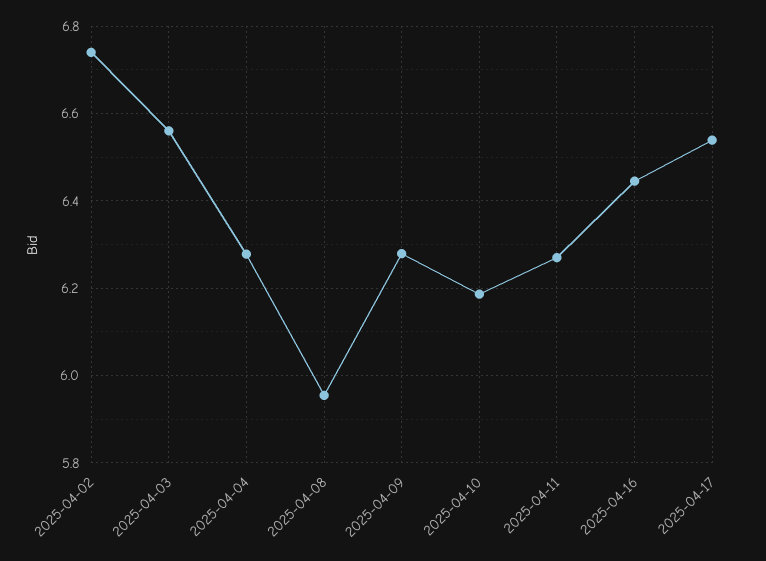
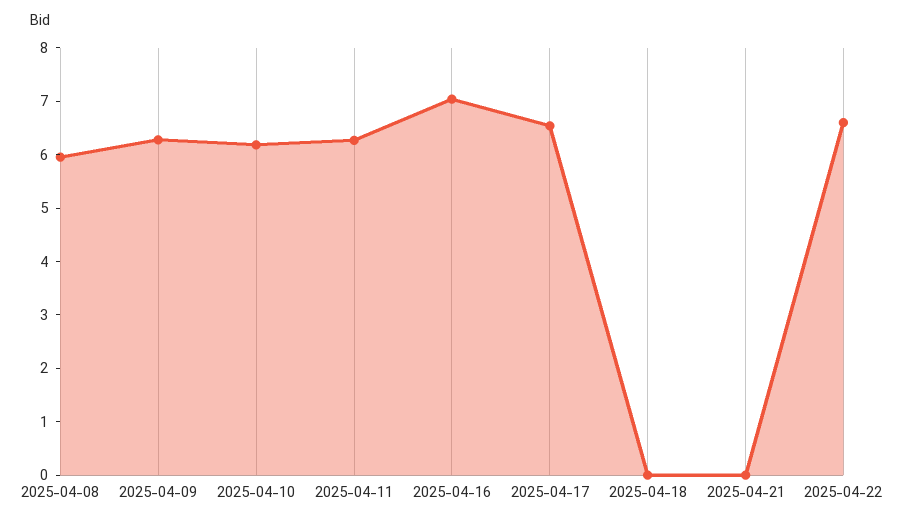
2025-04-02: 6.74 -> none
2025-04-03: 6.56 -> none
2025-04-04: 6.28 -> none
2025-04-16: 6.44 -> 7
2025-04-18: none -> 0
2025-04-21: none -> 0
2025-04-22: none -> 6.6

